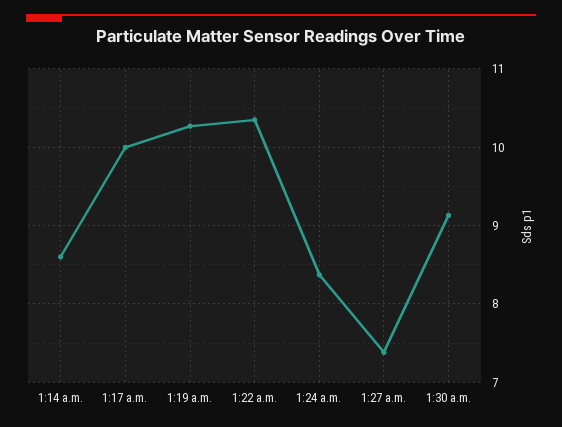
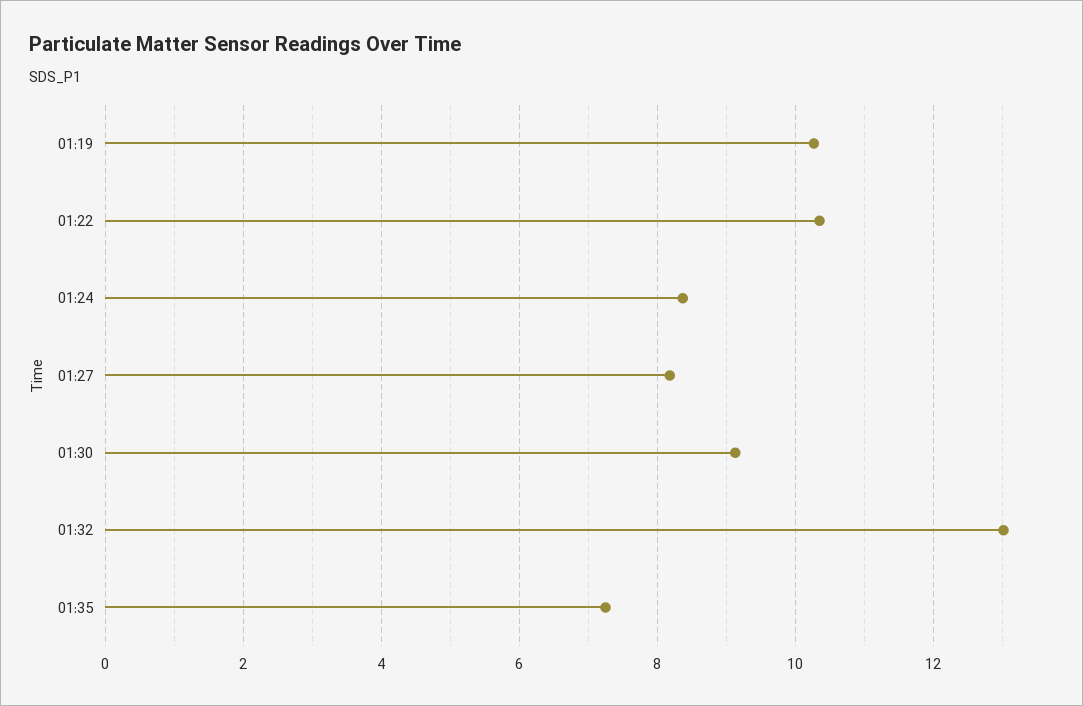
1:14 a.m.: 8.6 -> none
1:17 a.m.: 10 -> none
1:27 a.m.: 7.4 -> 8.2
01:32: none -> 13
01:35: none -> 7.2

